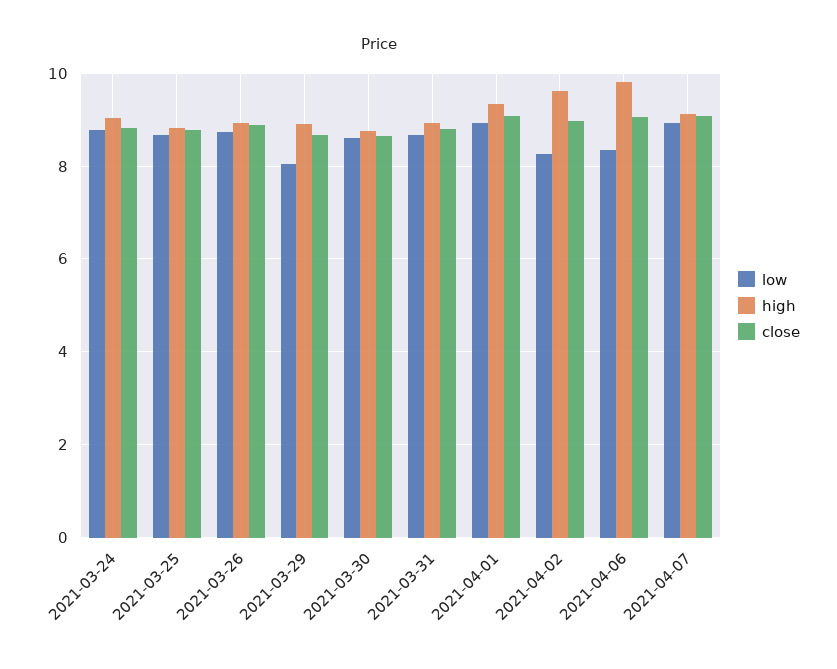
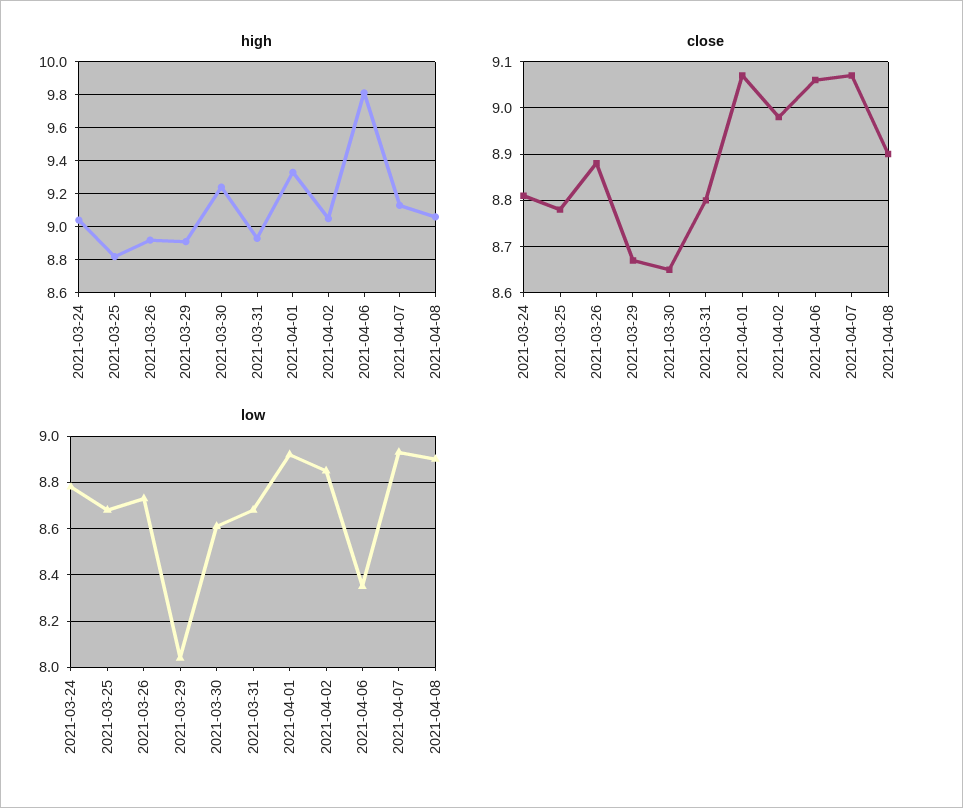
high, 2021-03-30: 8.8 -> 9.25
low, 2021-04-02: 8.2 -> 8.85
high, 2021-04-02: 9.6 -> 9.05
high, 2021-04-08: none -> 9.05
close, 2021-04-08: none -> 8.9
low, 2021-04-08: none -> 8.9

